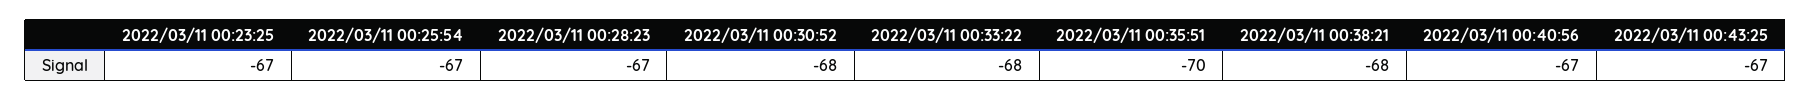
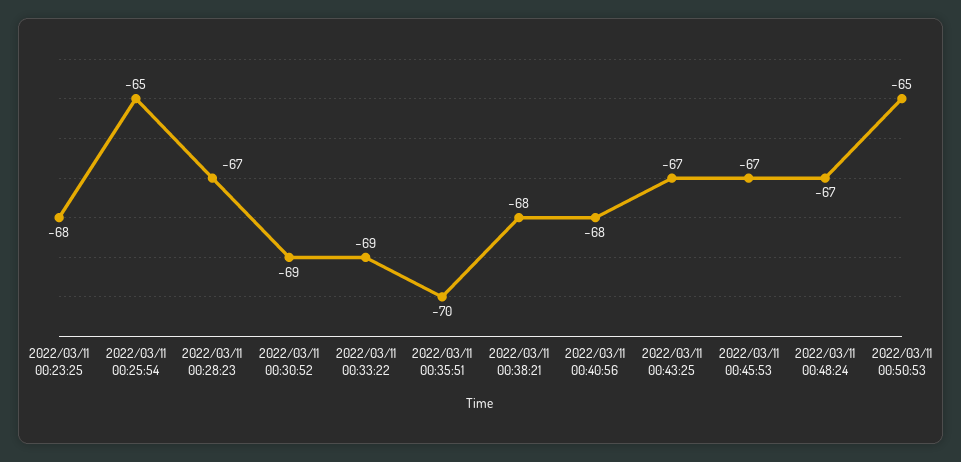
2022/03/11 00:23:25: -67 -> -68
2022/03/11 00:25:54: -67 -> -65
2022/03/11 00:30:52: -68 -> -69
2022/03/11 00:33:22: -68 -> -69
2022/03/11 00:40:56: -67 -> -68
2022/03/11 00:45:53: none -> -67
2022/03/11 00:48:24: none -> -67
2022/03/11 00:50:53: none -> -65

